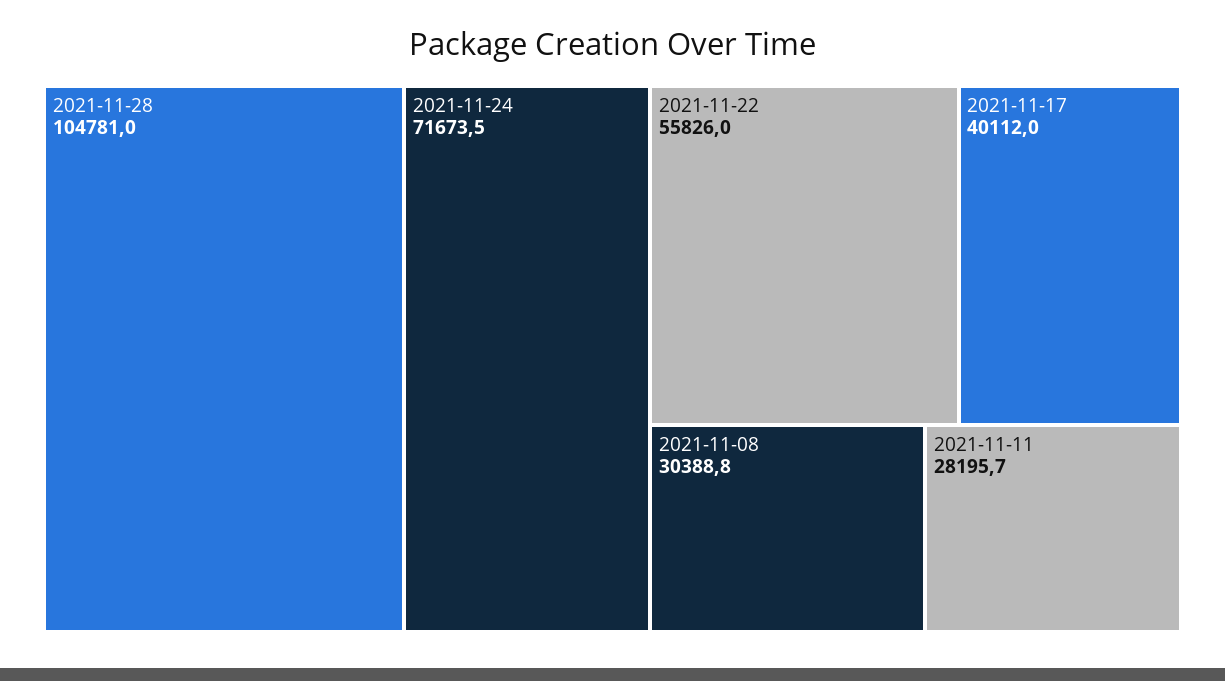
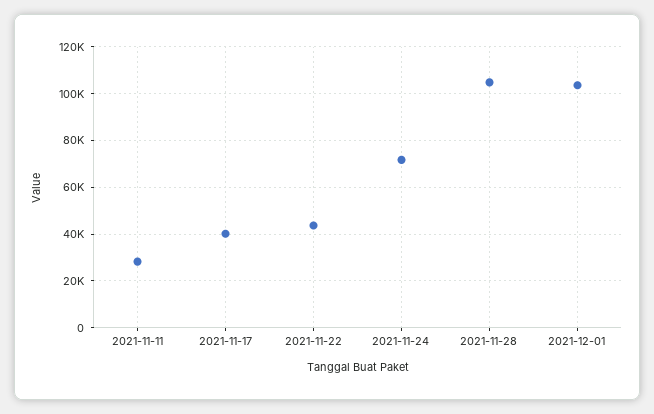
2021-11-22: 55826 -> 45000
2021-11-08: 30388.8 -> none
2021-12-01: none -> 105000

